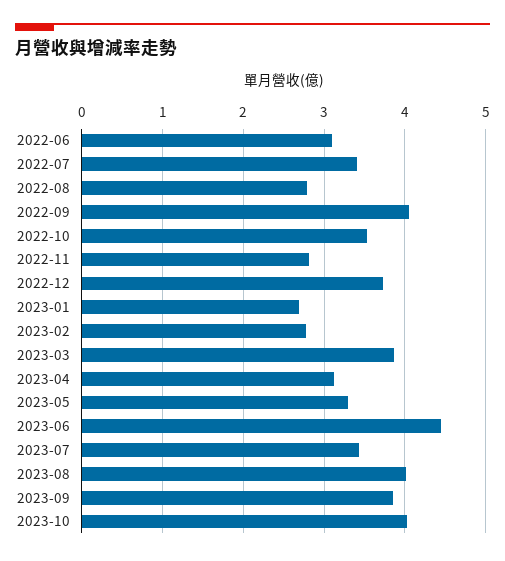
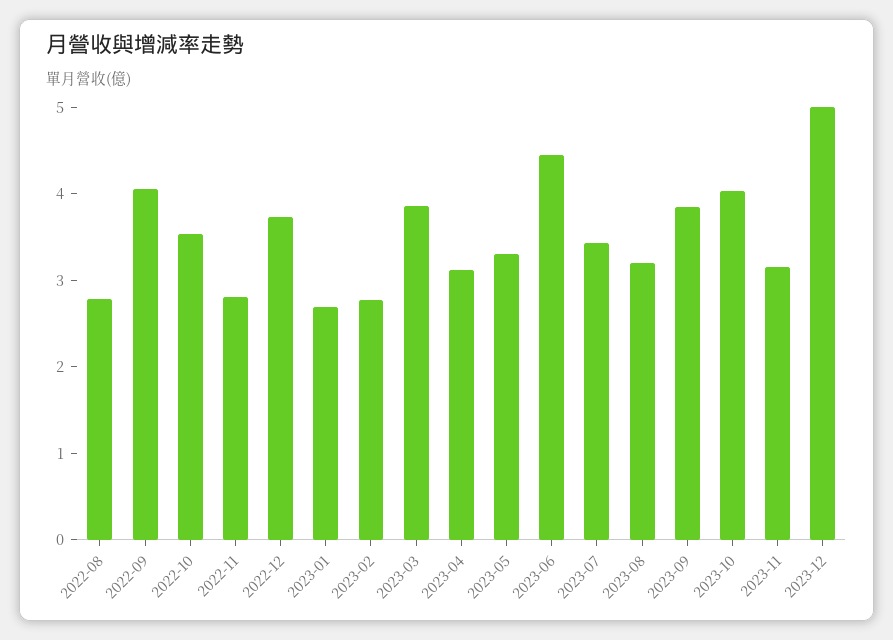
2022-06: 3.1 -> none
2022-07: 3.4 -> none
2023-08: 4 -> 3.2
2023-11: none -> 3.2
2023-12: none -> 5

